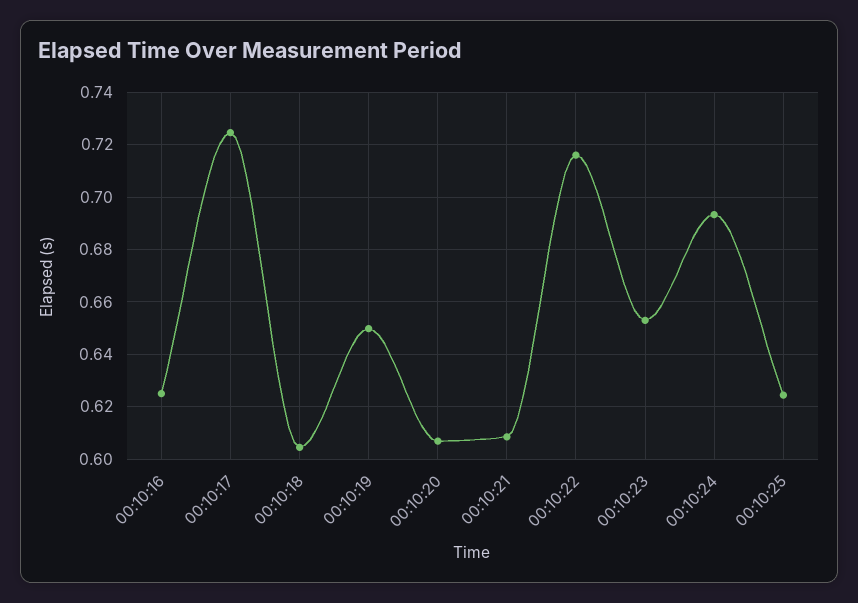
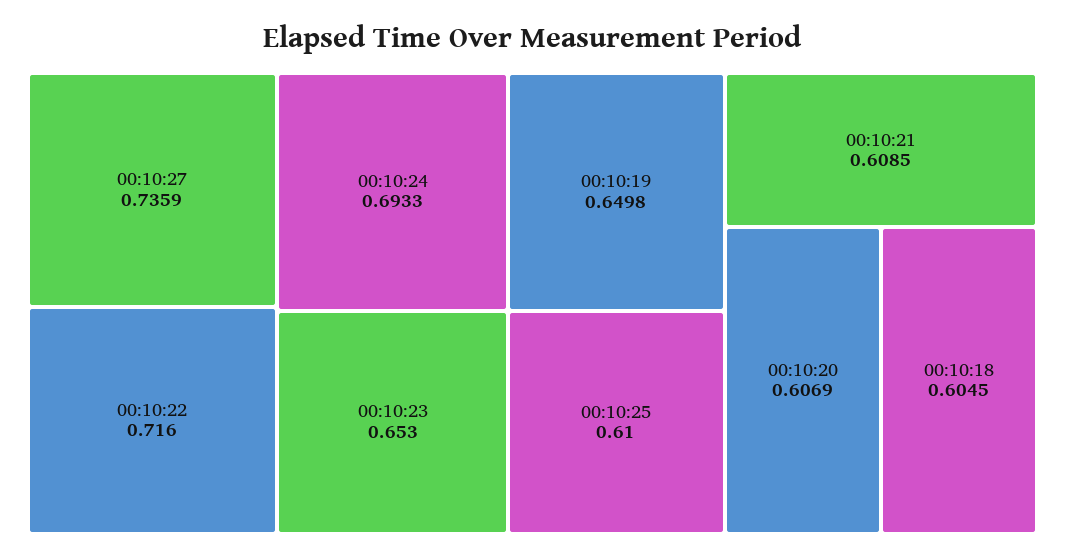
00:10:16: 0.625 -> none
00:10:17: 0.725 -> none
00:10:25: 0.625 -> 0.61
00:10:27: none -> 0.7359

